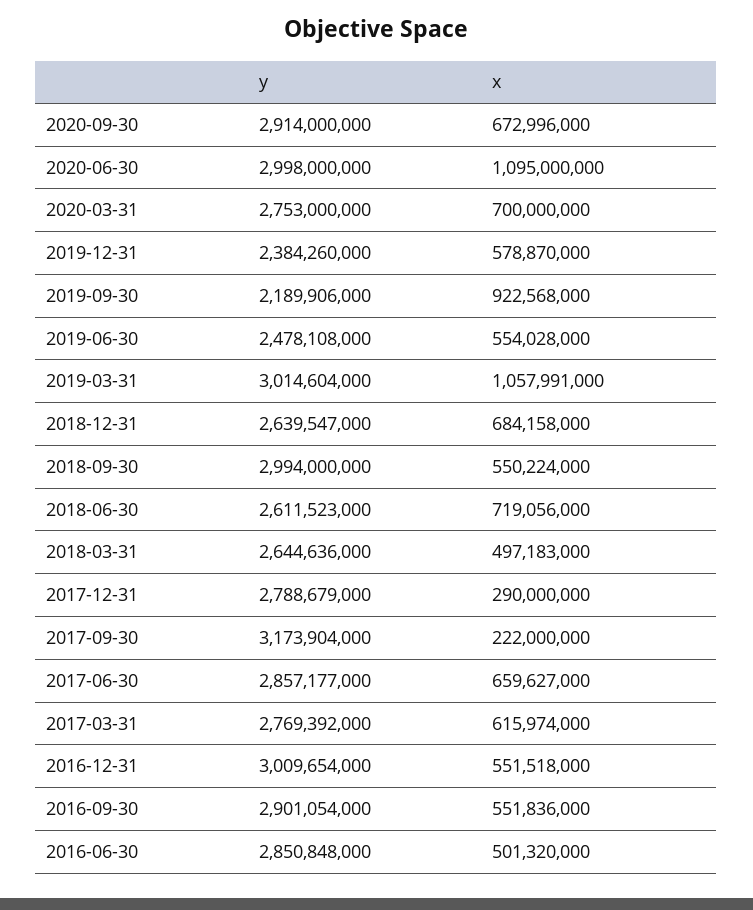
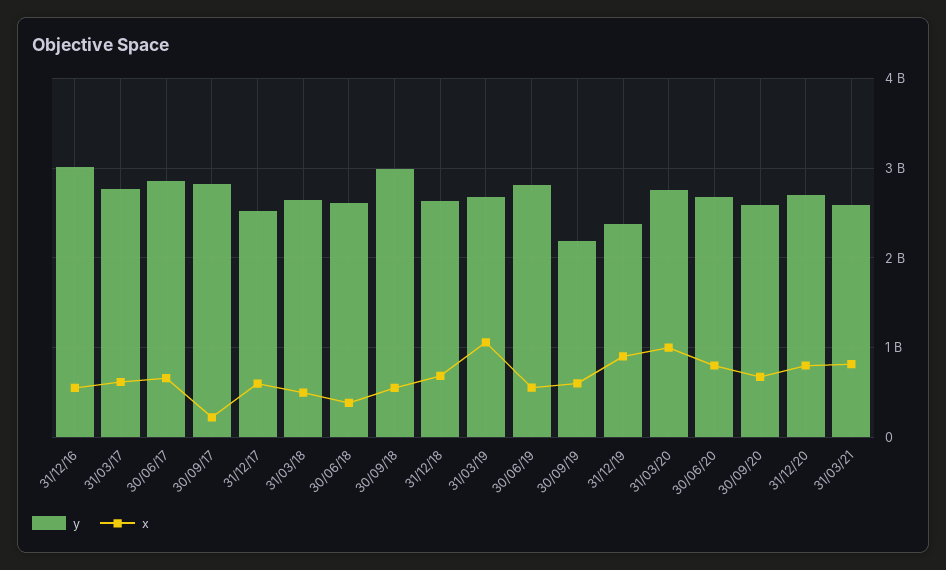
y, 2020-09-30: 2914000000 -> 2600000000
y, 2020-06-30: 2998000000 -> 2700000000
x, 2020-06-30: 1095000000 -> 800000000
x, 2020-03-31: 700000000 -> 1000000000
x, 2019-12-31: 578870000 -> 900000000
x, 2019-09-30: 922568000 -> 600000000
y, 2019-06-30: 2478108000 -> 2800000000
y, 2019-03-31: 3014604000 -> 2700000000
x, 2018-06-30: 719056000 -> 400000000
y, 2017-12-31: 2788679000 -> 2500000000
x, 2017-12-31: 290000000 -> 600000000
y, 2017-09-30: 3173904000 -> 2800000000
y, 2016-09-30: 2901054000 -> none
x, 2016-09-30: 551836000 -> none
y, 2016-06-30: 2850848000 -> none
x, 2016-06-30: 501320000 -> none
y, 31/12/20: none -> 2700000000
x, 31/12/20: none -> 800000000
y, 31/03/21: none -> 2600000000
x, 31/03/21: none -> 800000000

